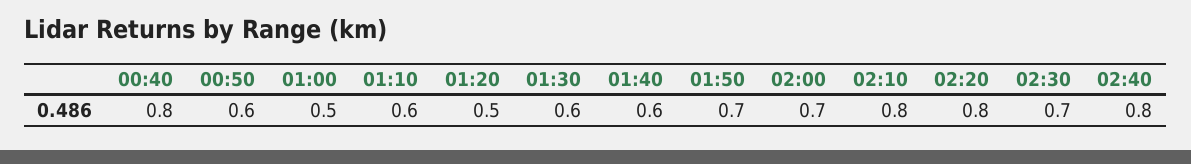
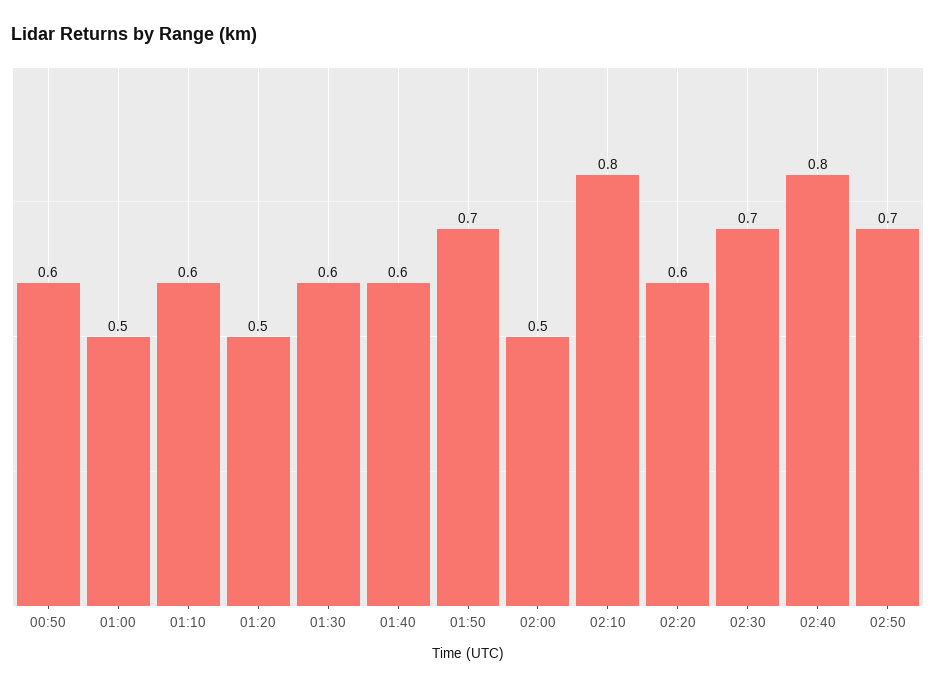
00:40: 0.8 -> none
02:00: 0.7 -> 0.5
02:20: 0.8 -> 0.6
02:50: none -> 0.7

